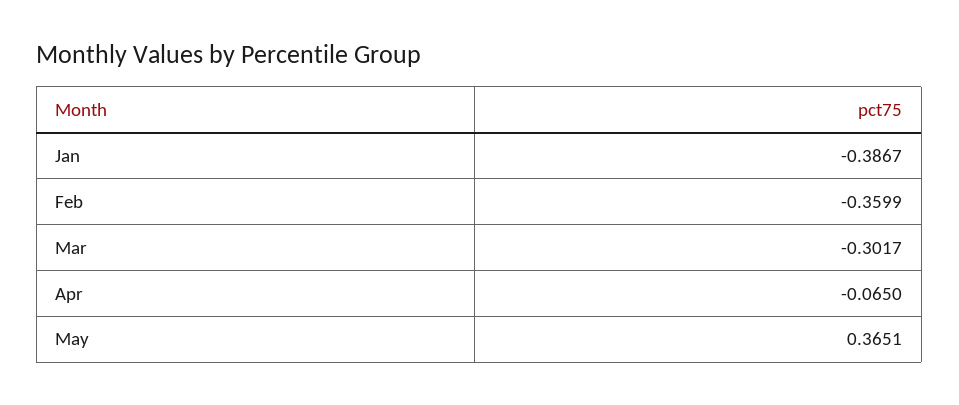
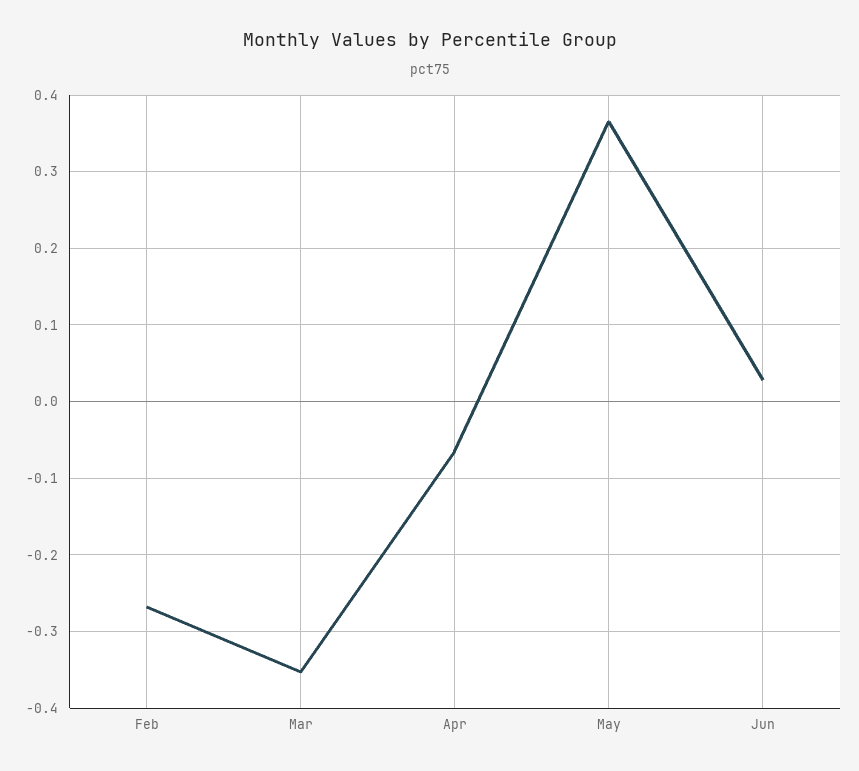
Jan: -0.3867 -> none
Feb: -0.3599 -> -0.27
Mar: -0.3017 -> -0.35
Jun: none -> 0.03

